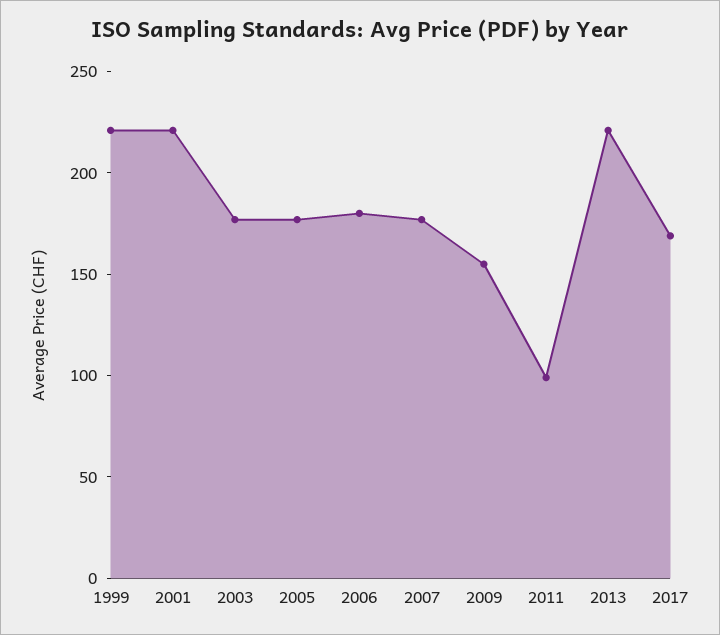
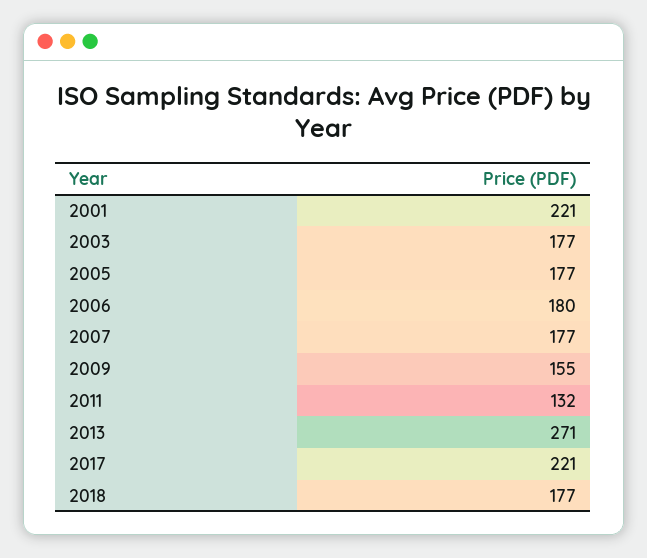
1999: 220 -> none
2011: 100 -> 132
2013: 220 -> 271
2017: 170 -> 221
2018: none -> 177

